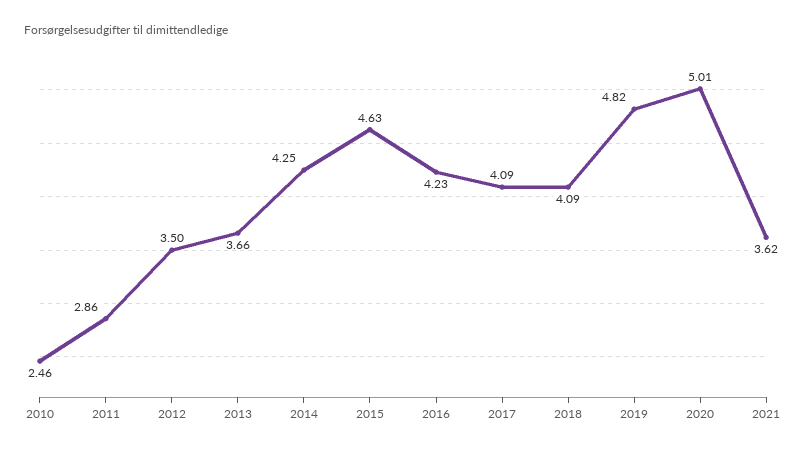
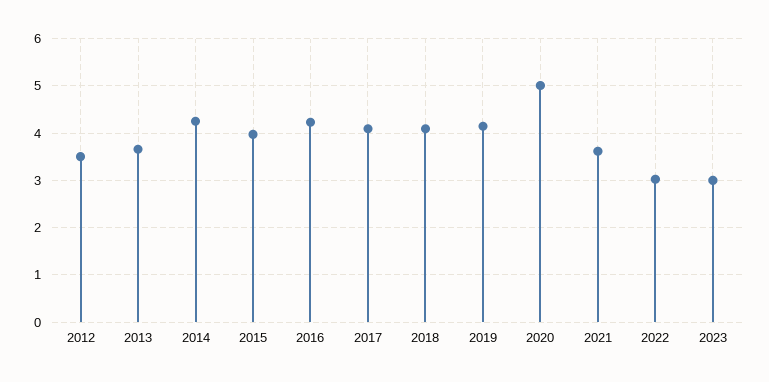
2010: 2.46 -> none
2011: 2.86 -> none
2015: 4.63 -> 4
2019: 4.82 -> 4.2
2022: none -> 3
2023: none -> 3

